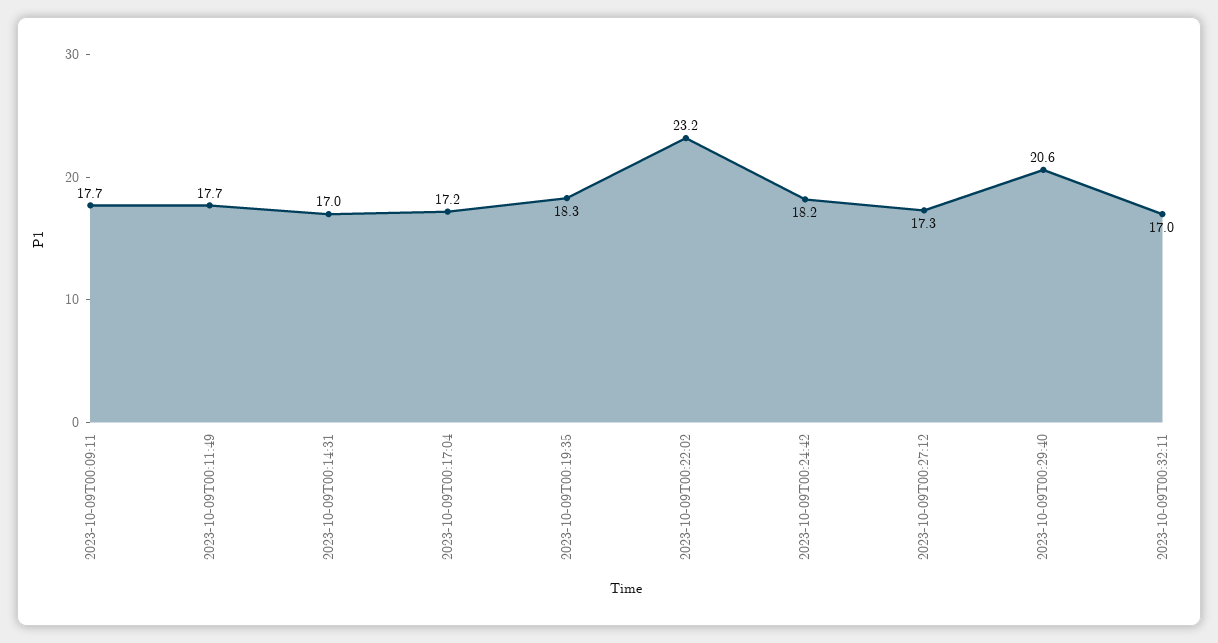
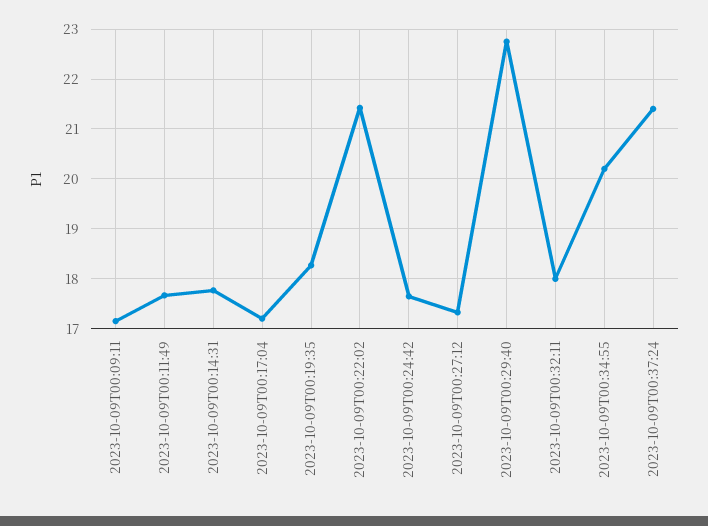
2023-10-09T00:09:11: 17.7 -> 17.2
2023-10-09T00:14:31: 17 -> 17.8
2023-10-09T00:22:02: 23.2 -> 21.4
2023-10-09T00:24:42: 18.2 -> 17.6
2023-10-09T00:29:40: 20.6 -> 22.8
2023-10-09T00:32:11: 17 -> 18
2023-10-09T00:34:55: none -> 20.2
2023-10-09T00:37:24: none -> 21.4

